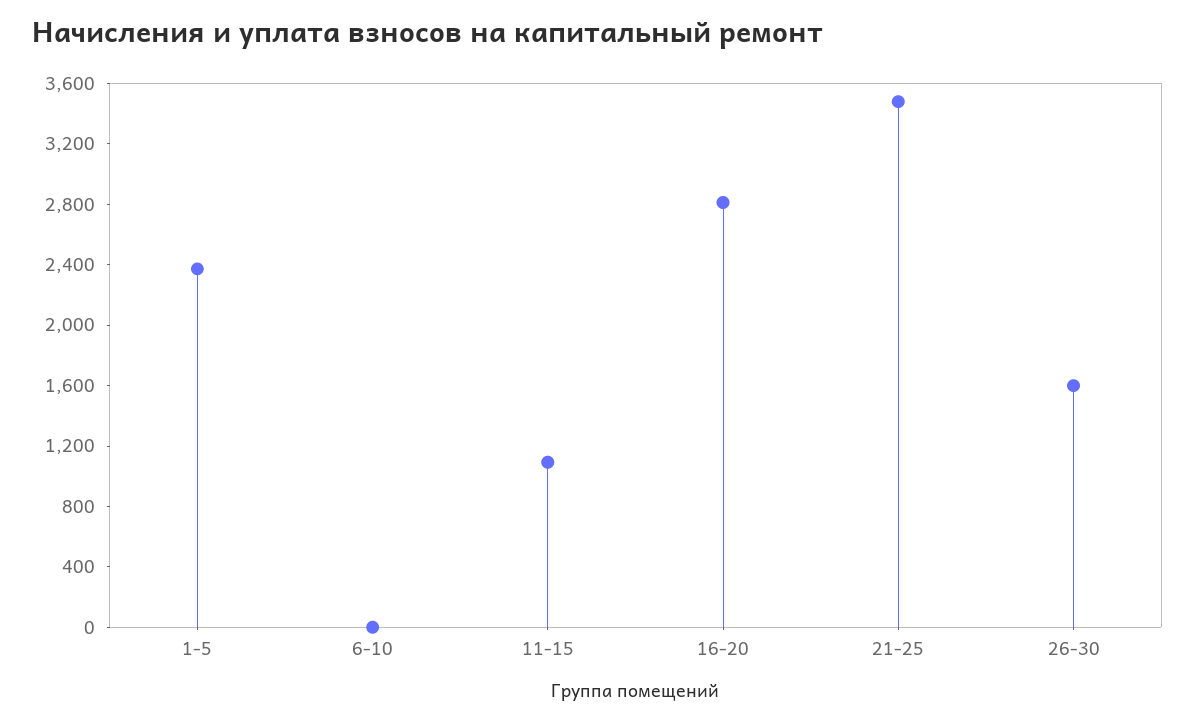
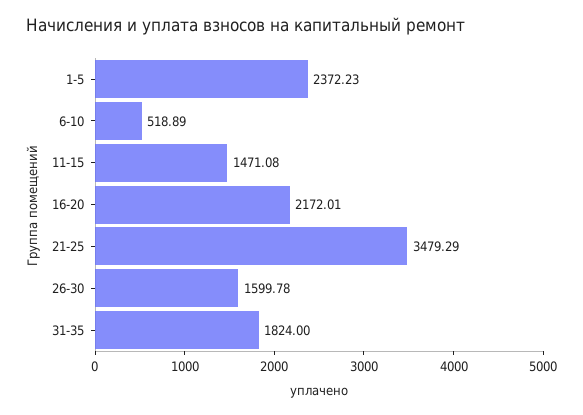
6-10: 0 -> 518.89
11-15: 1100 -> 1471.08
16-20: 2800 -> 2172.01
31-35: none -> 1824

